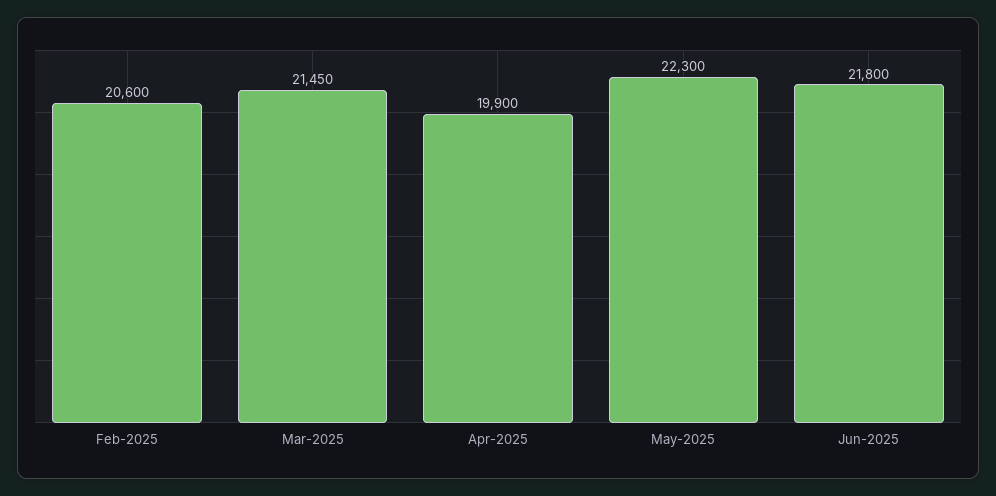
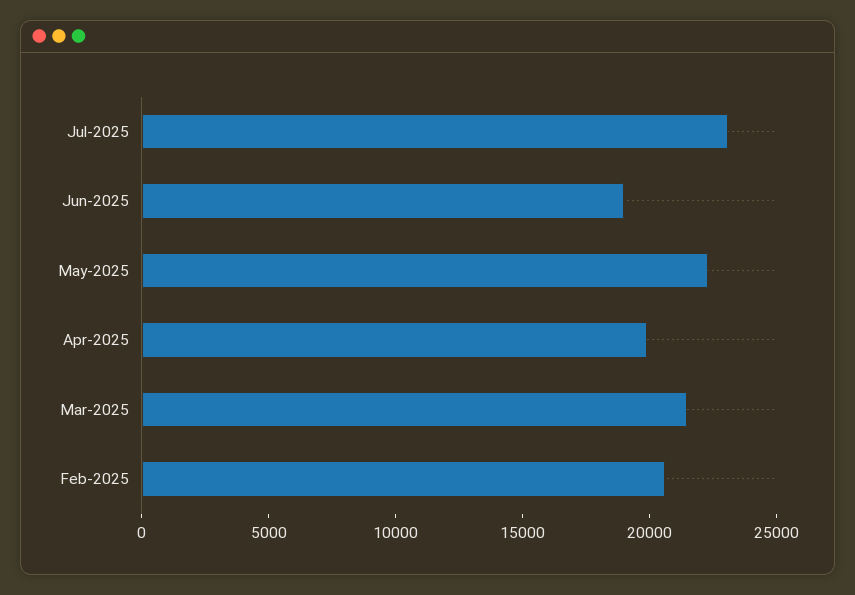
Jun-2025: 21800 -> 19000
Jul-2025: none -> 23000

